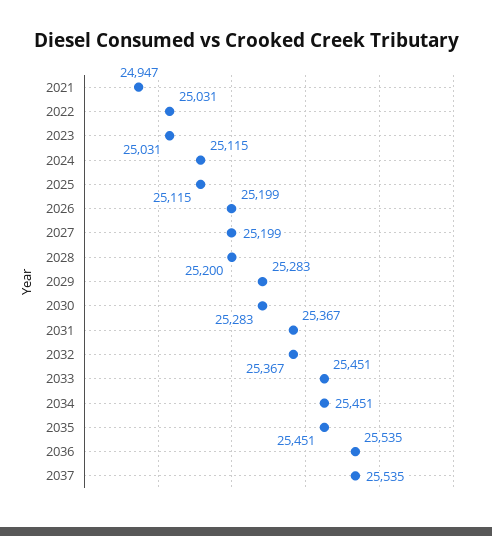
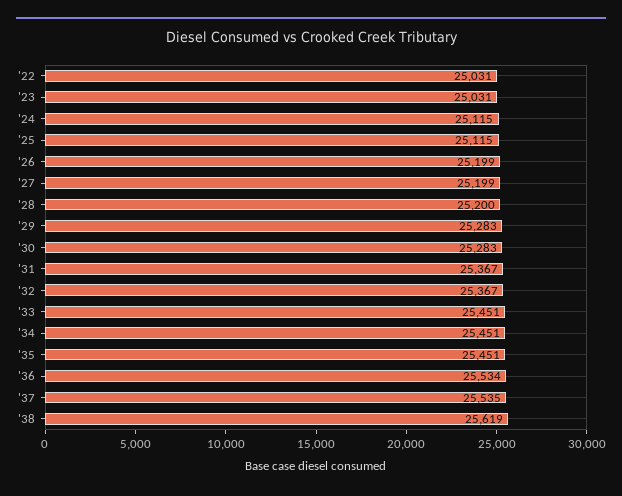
2021: 24947 -> none
2036: 25535 -> 25534
'38: none -> 25619

